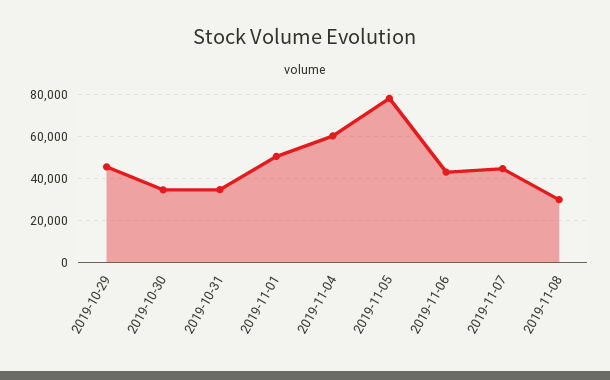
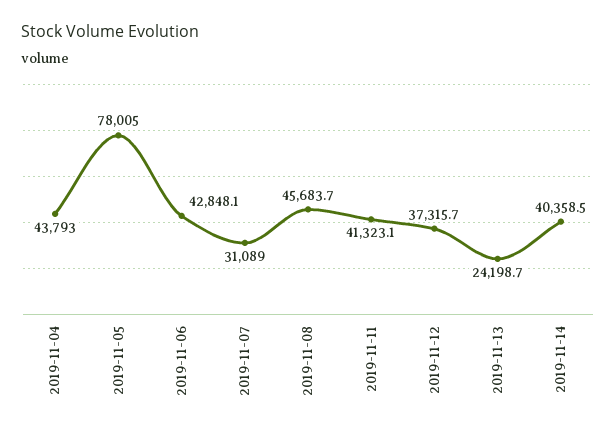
2019-10-29: 45000 -> none
2019-10-30: 35000 -> none
2019-10-31: 35000 -> none
2019-11-01: 50000 -> none
2019-11-04: 60000 -> 43793
2019-11-07: 45000 -> 31089
2019-11-08: 30000 -> 45683.7
2019-11-11: none -> 41323.1
2019-11-12: none -> 37315.7
2019-11-13: none -> 24198.7
2019-11-14: none -> 40358.5

